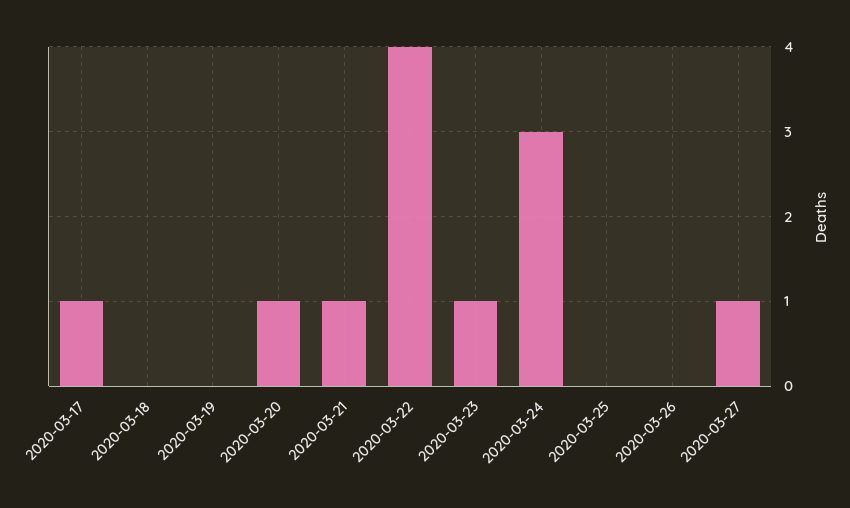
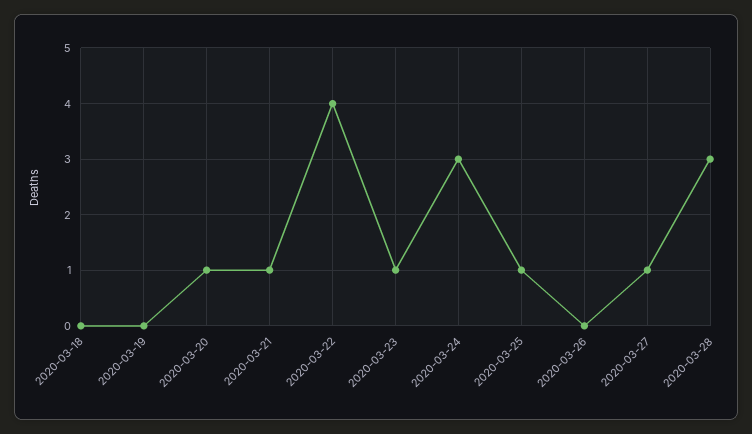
2020-03-17: 1 -> none
2020-03-25: 0 -> 1
2020-03-28: none -> 3

